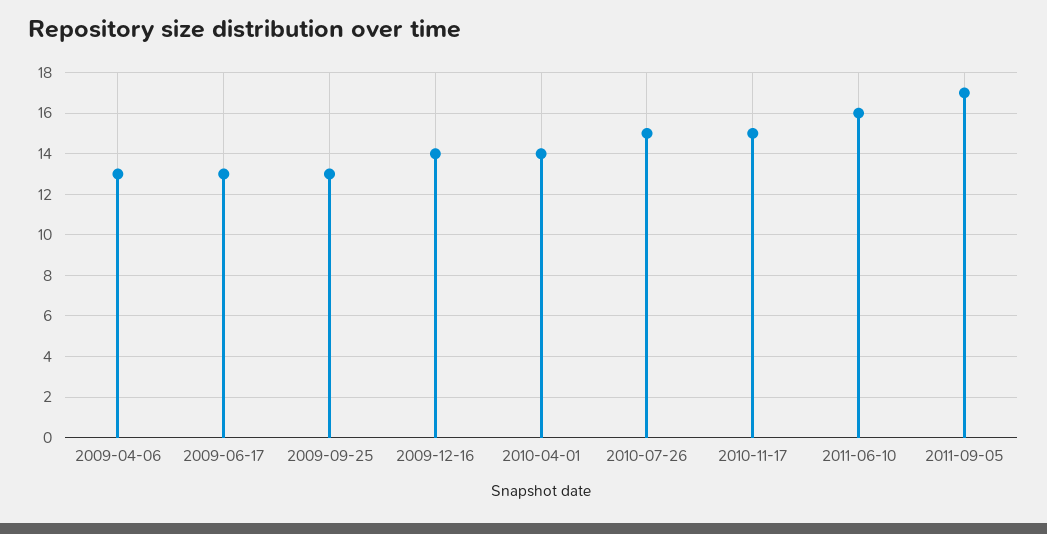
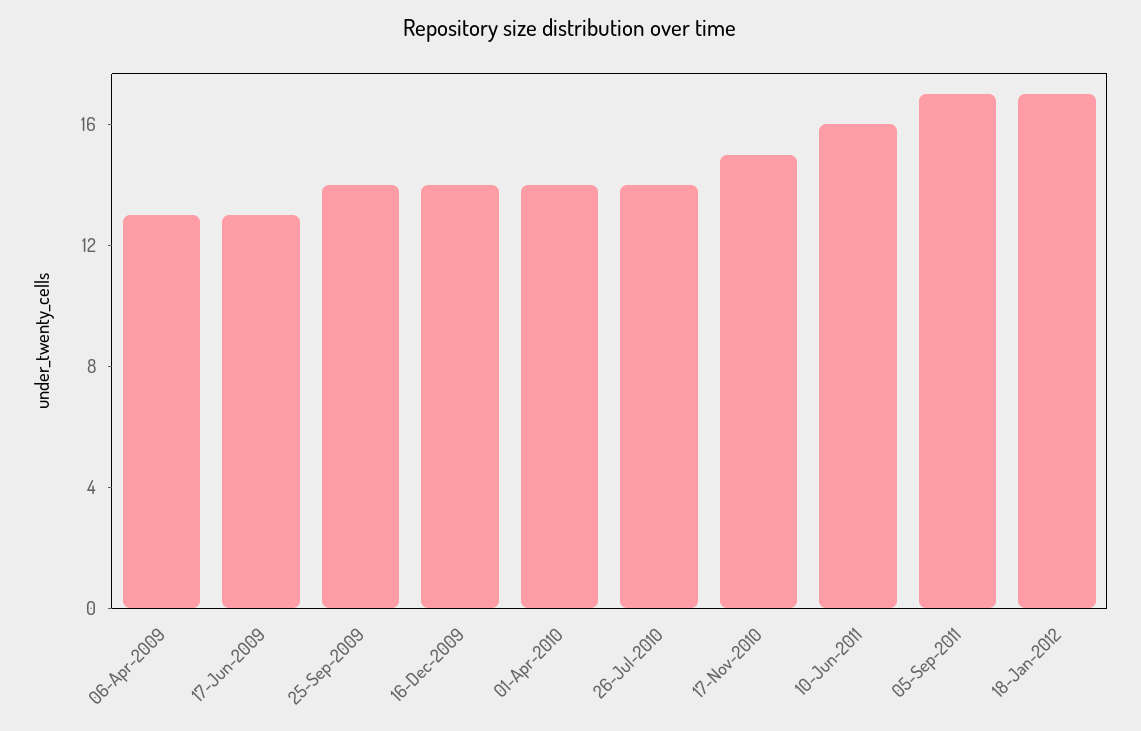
2009-09-25: 13 -> 14
2010-07-26: 15 -> 14
18-Jan-2012: none -> 17

